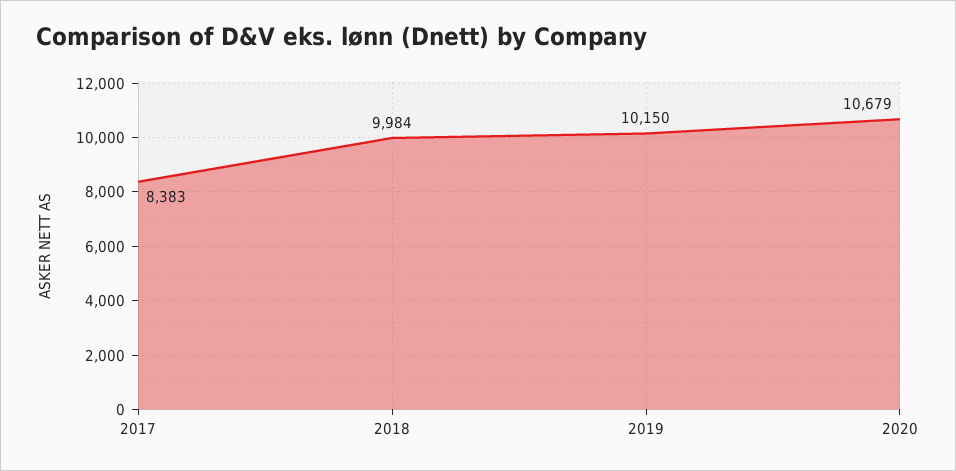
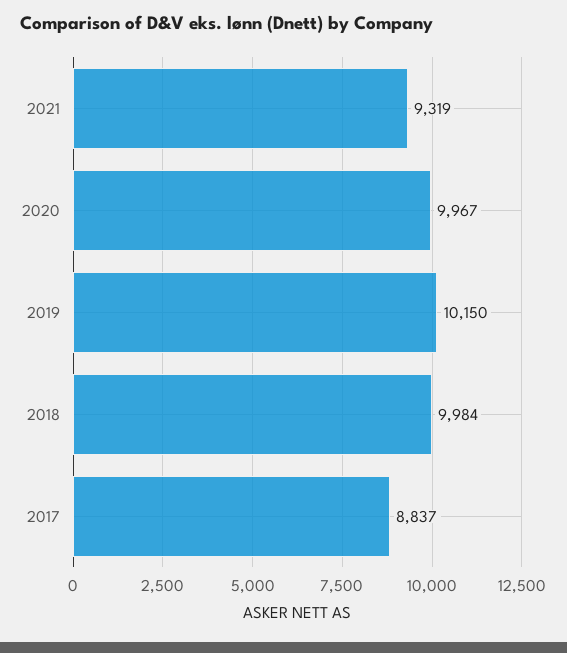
2017: 8383 -> 8837
2020: 10679 -> 9967
2021: none -> 9319

